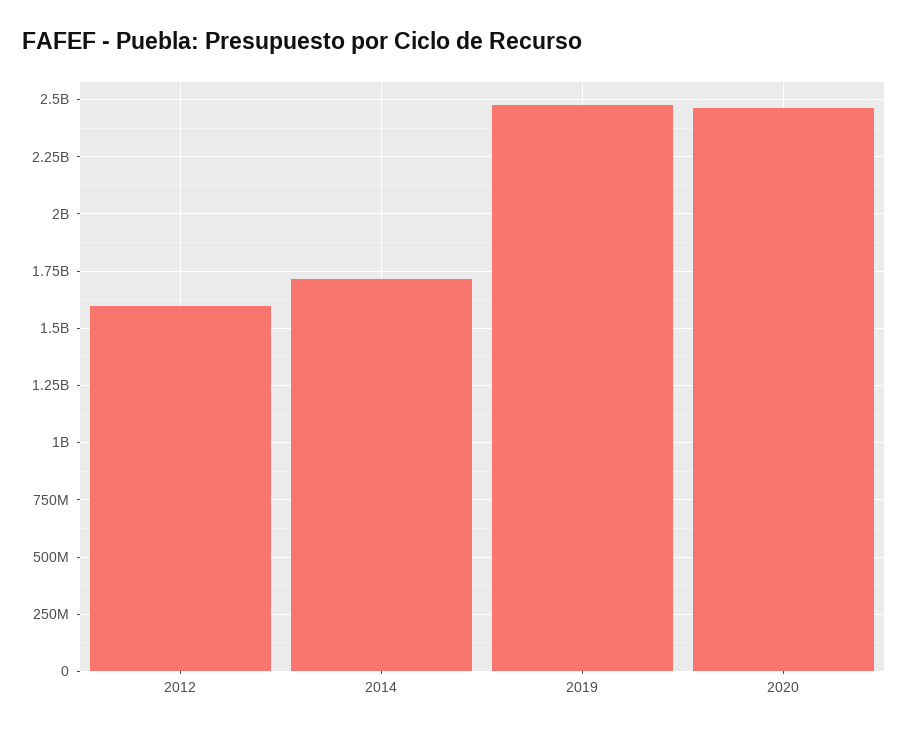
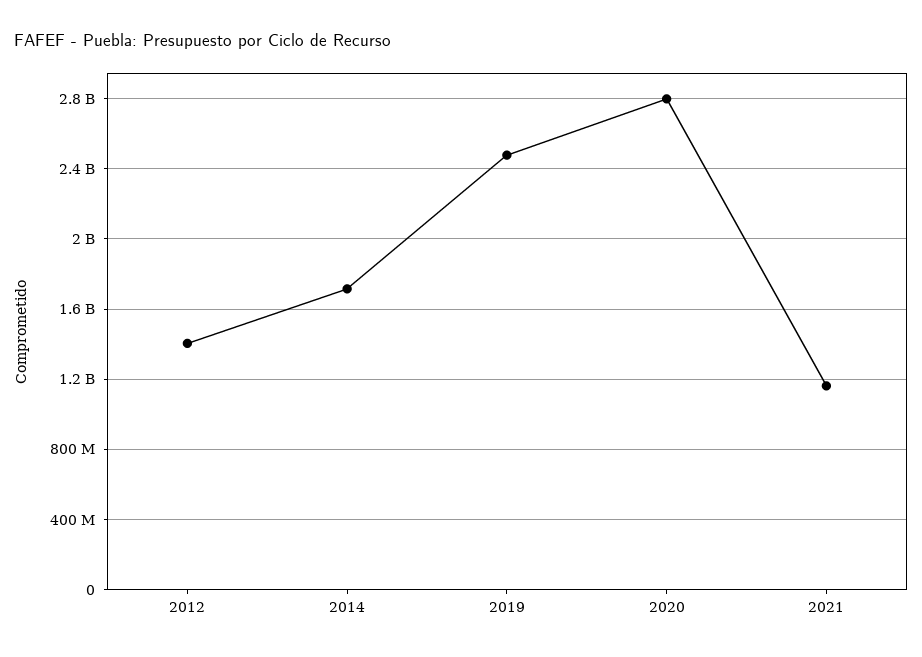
2012: 1600000000 -> 1400000000
2020: 2450000000 -> 2800000000
2021: none -> 1150000000

